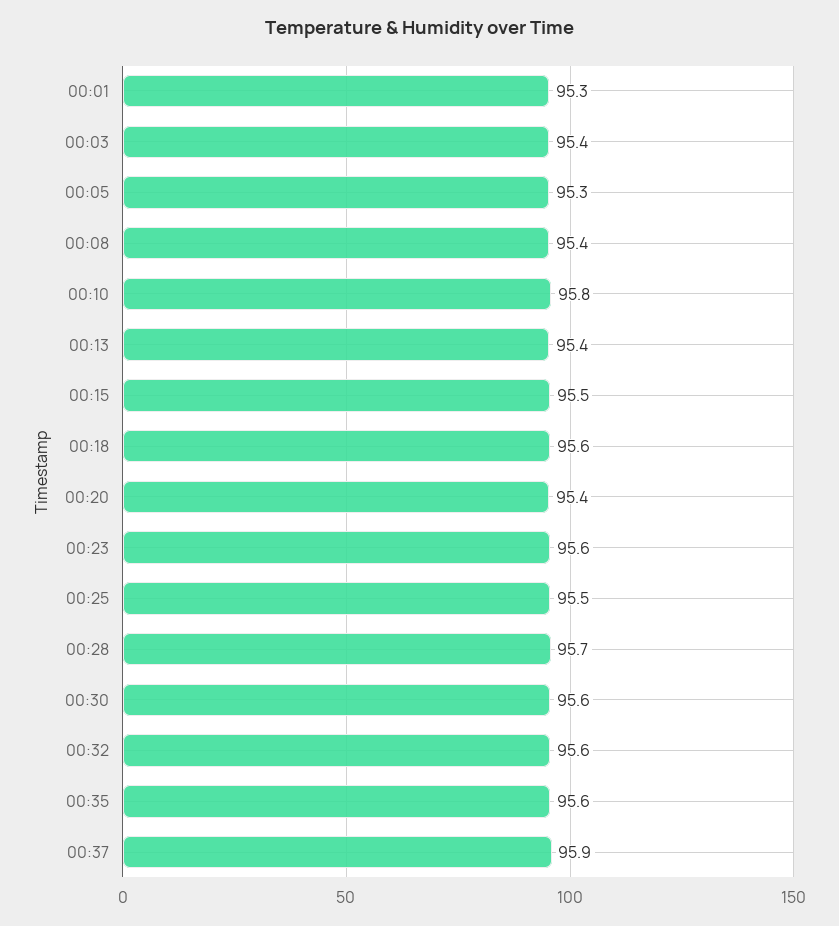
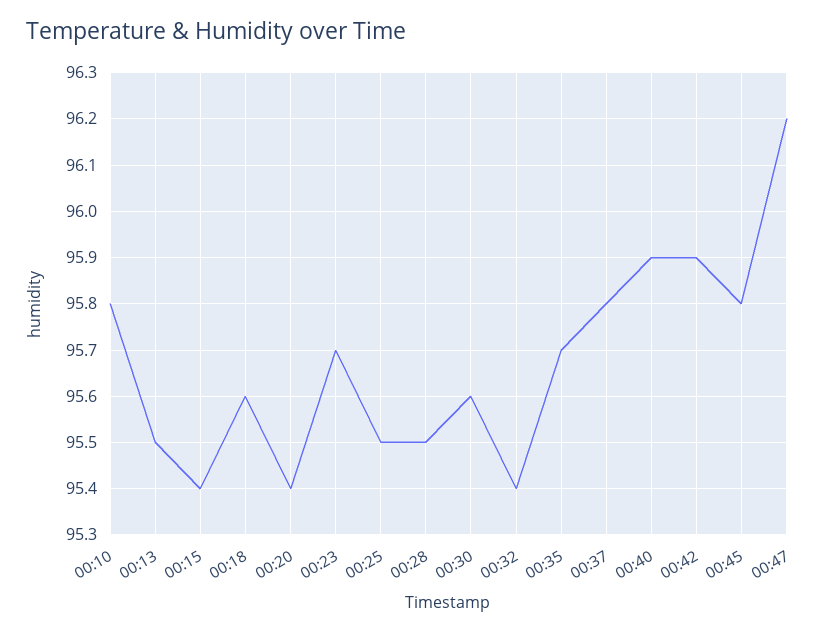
00:01: 95.3 -> none
00:03: 95.4 -> none
00:05: 95.3 -> none
00:08: 95.4 -> none
00:13: 95.4 -> 95.5
00:15: 95.5 -> 95.4
00:23: 95.6 -> 95.7
00:28: 95.7 -> 95.5
00:32: 95.6 -> 95.4
00:35: 95.6 -> 95.7
00:37: 95.9 -> 95.8
00:40: none -> 95.9
00:42: none -> 95.9
00:45: none -> 95.8
00:47: none -> 96.2

